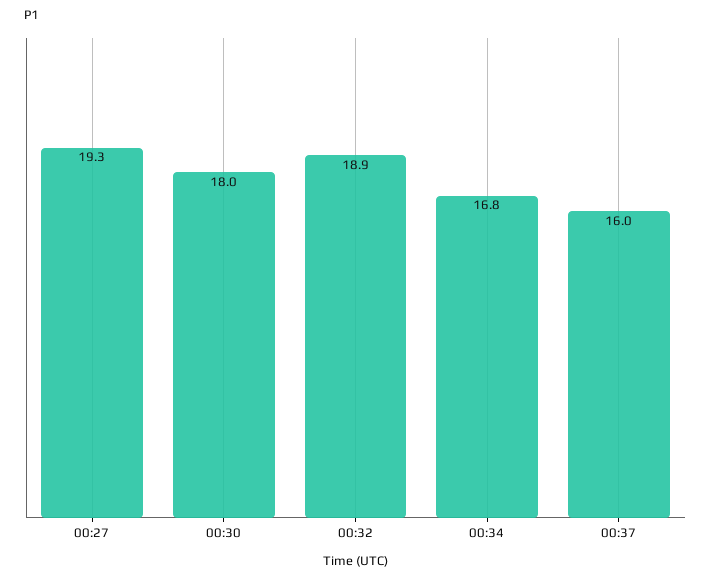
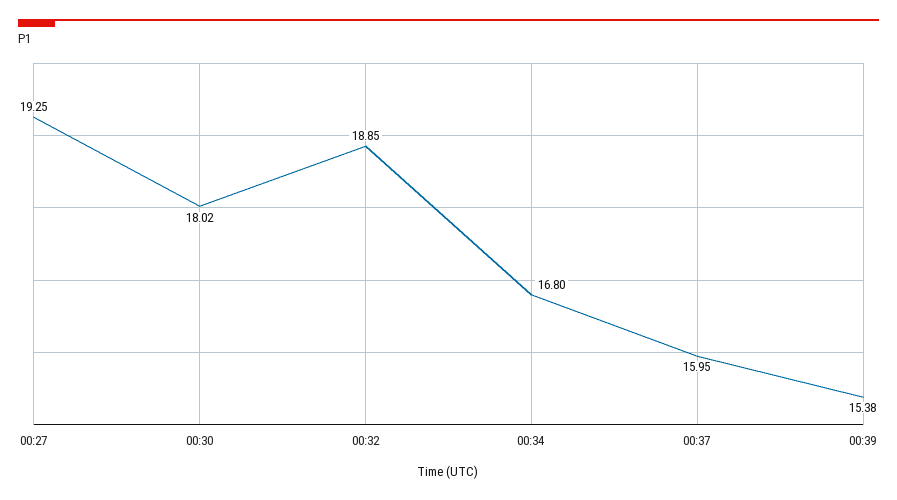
00:39: none -> 15.38

